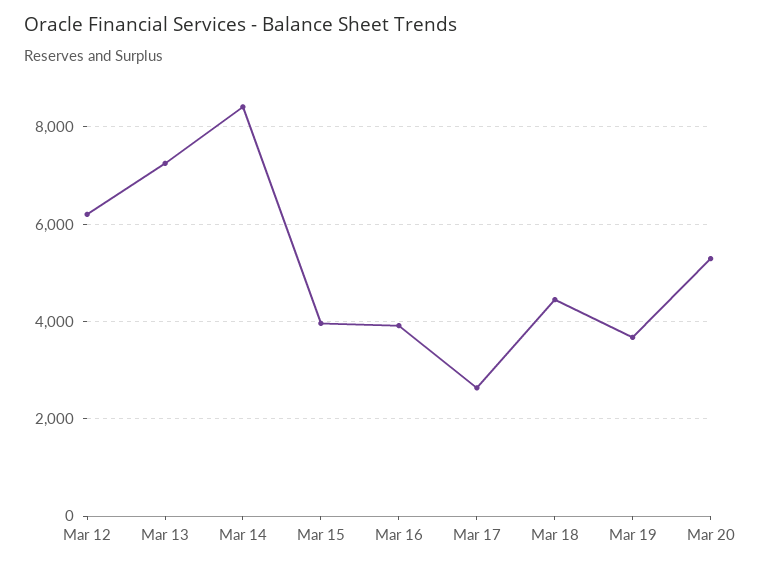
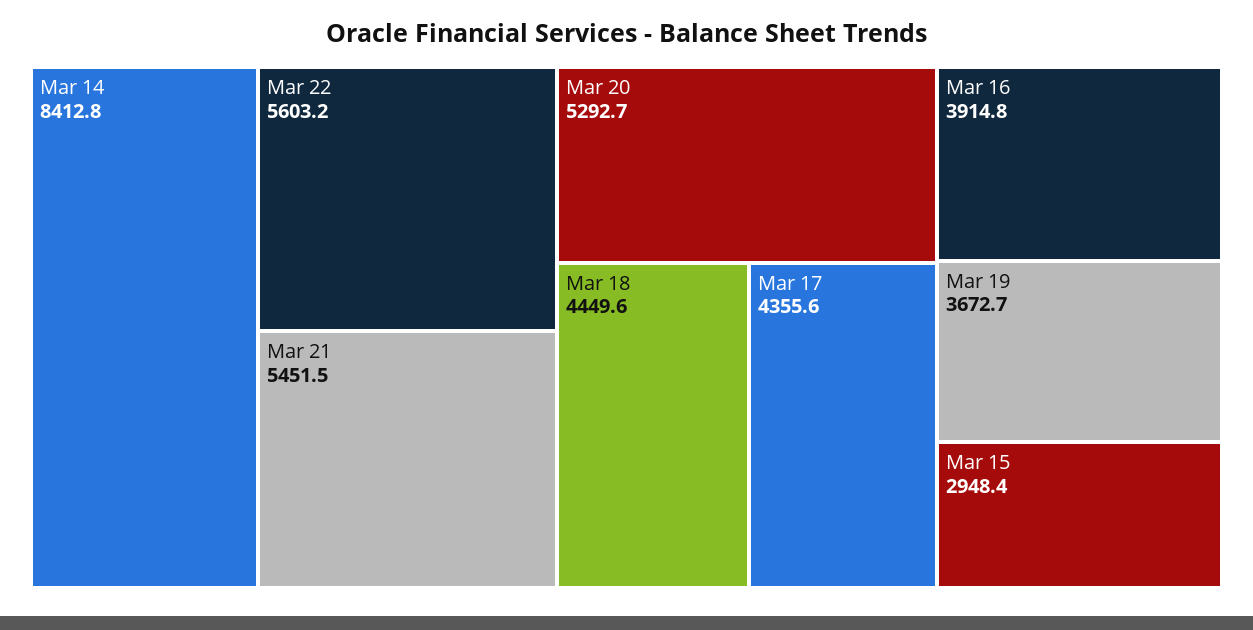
Mar 12: 6200 -> none
Mar 13: 7200 -> none
Mar 15: 4000 -> 2948.4
Mar 17: 2600 -> 4355.6
Mar 22: none -> 5603.2
Mar 21: none -> 5451.5

